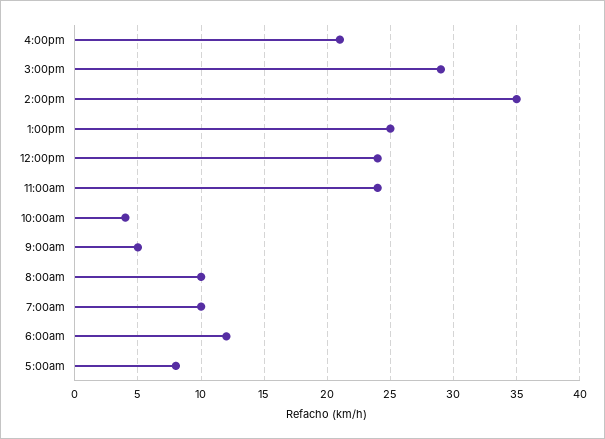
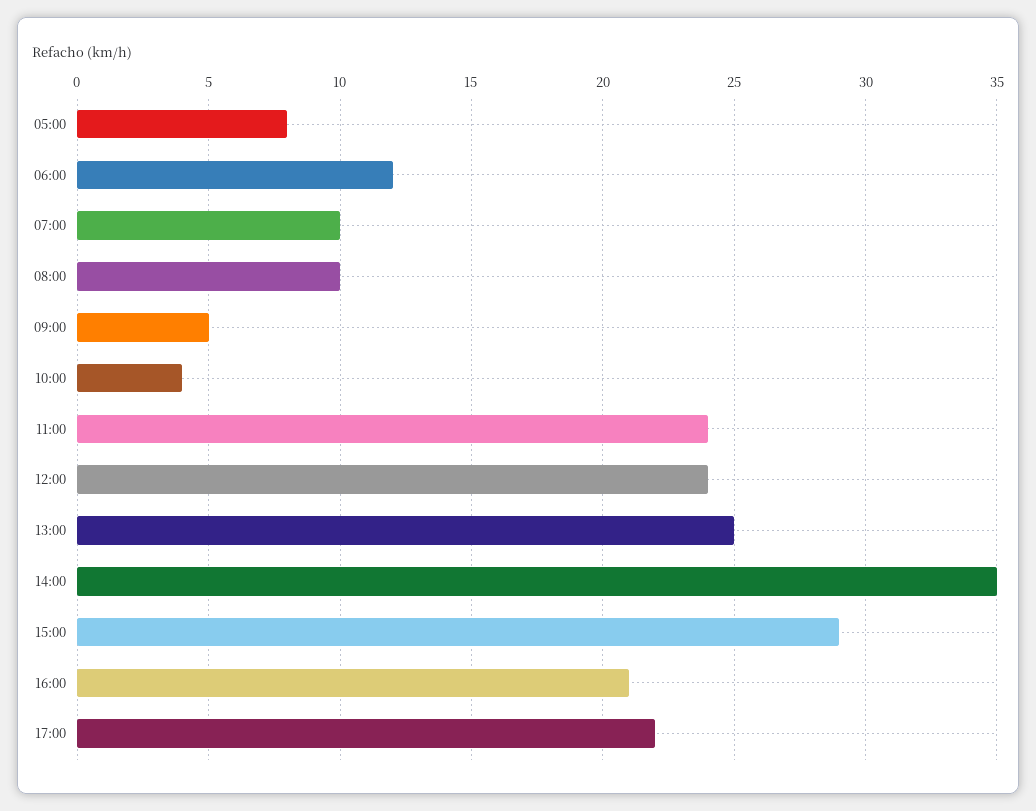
17:00: none -> 22

